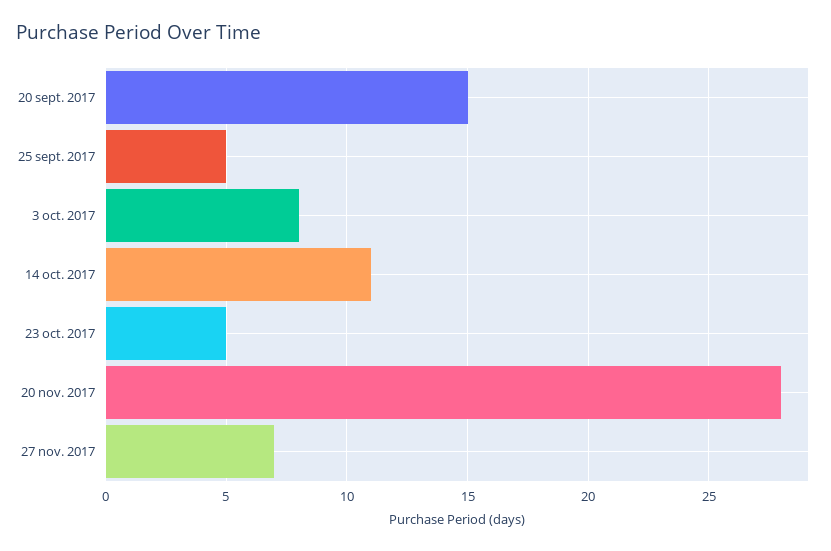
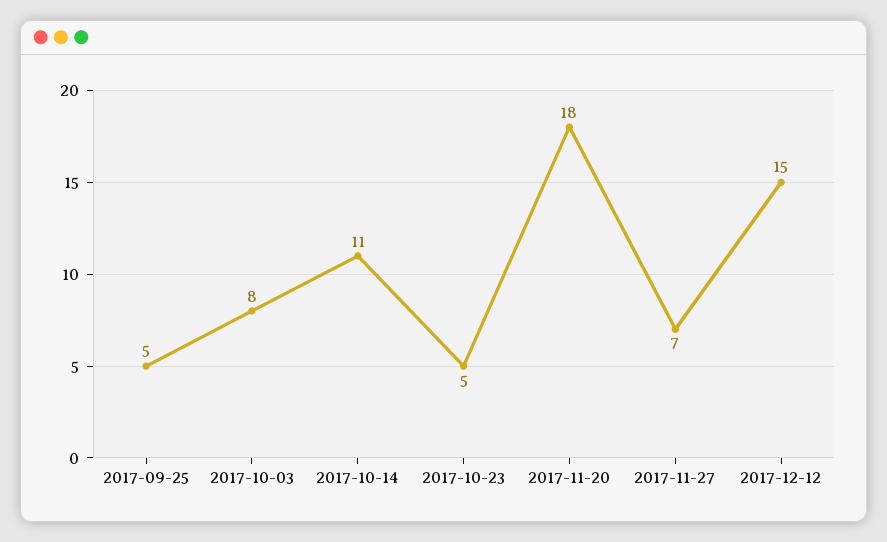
20 sept. 2017: 15 -> none
20 nov. 2017: 28 -> 18
2017-12-12: none -> 15

